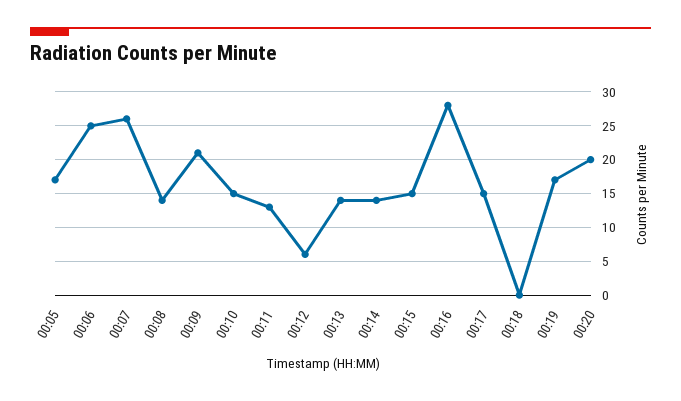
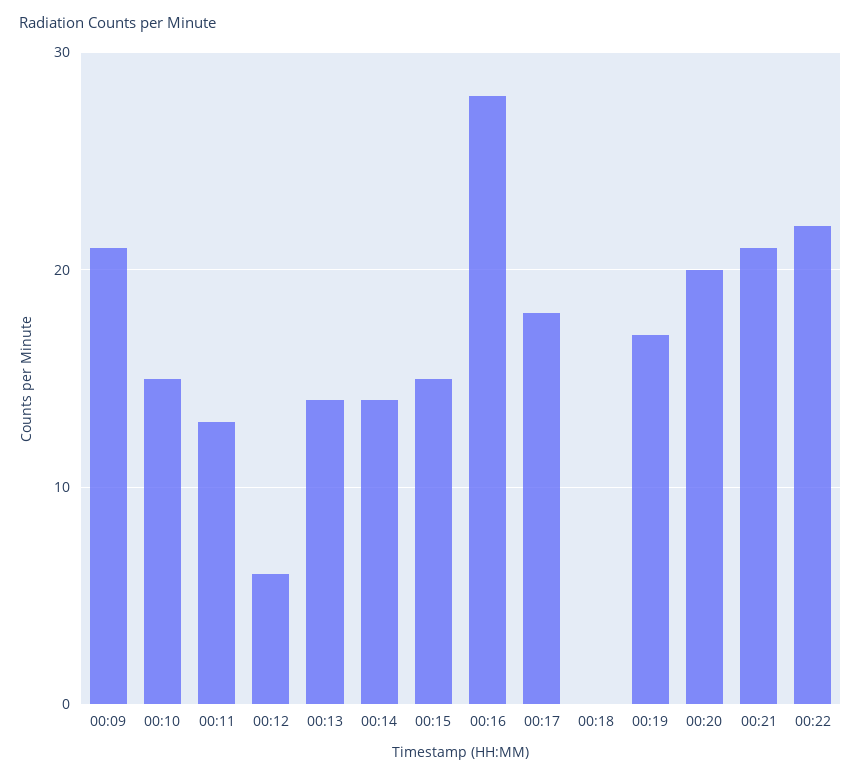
00:05: 17 -> none
00:06: 25 -> none
00:07: 26 -> none
00:08: 14 -> none
00:17: 15 -> 18
00:21: none -> 21
00:22: none -> 22

